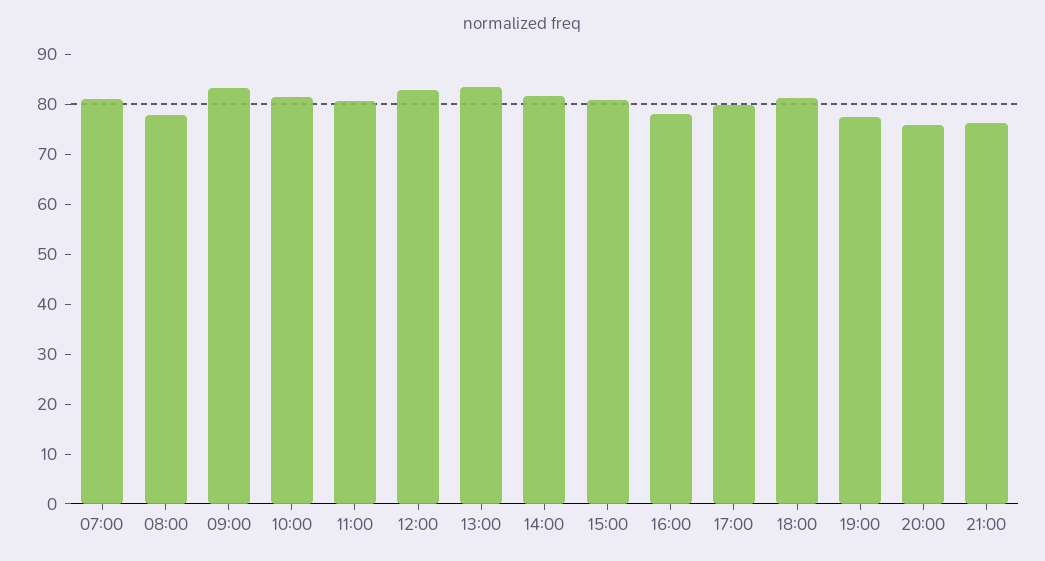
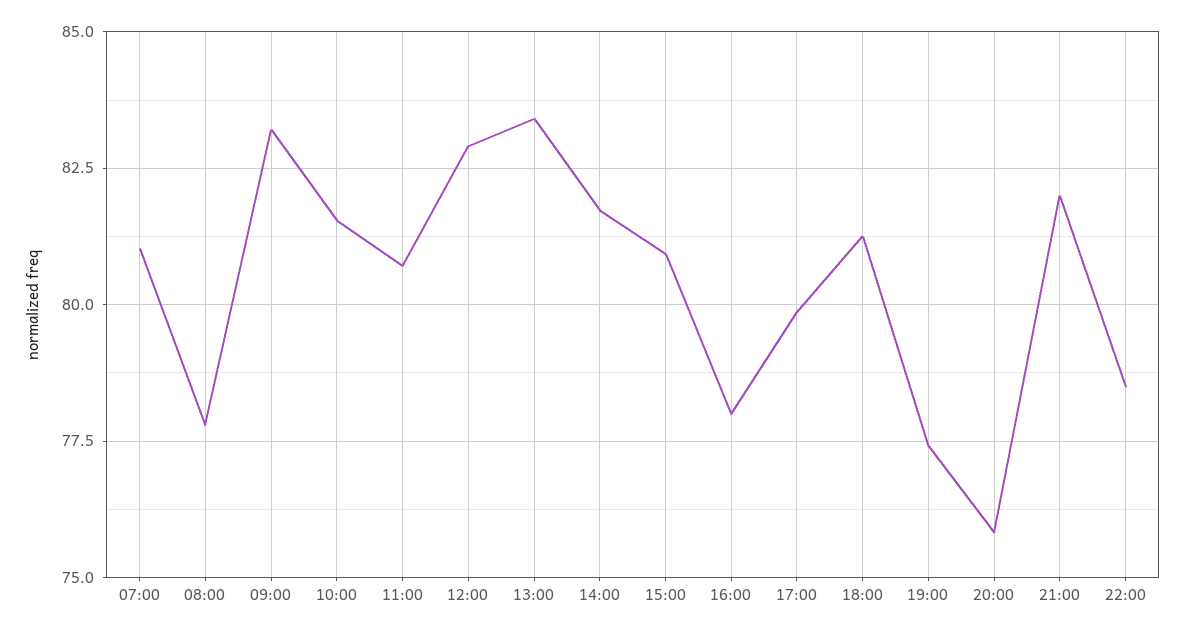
21:00: 76 -> 82
22:00: none -> 78.5

